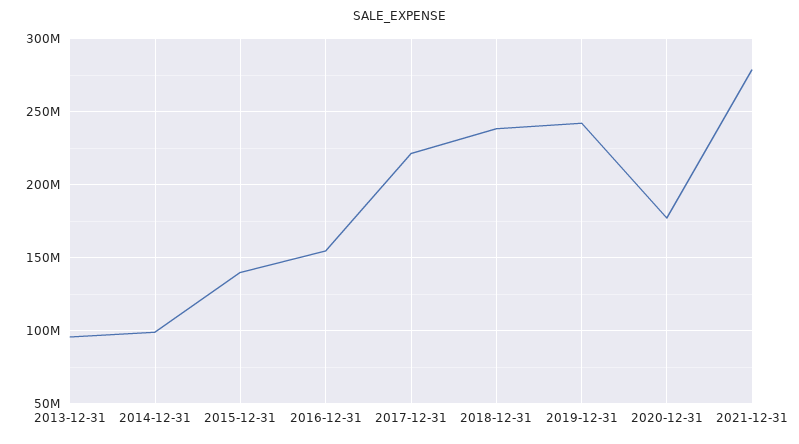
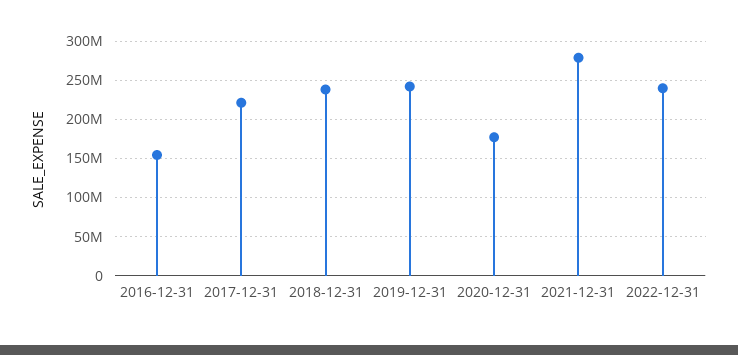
2013-12-31: 95000000 -> none
2014-12-31: 100000000 -> none
2015-12-31: 140000000 -> none
2022-12-31: none -> 240000000

